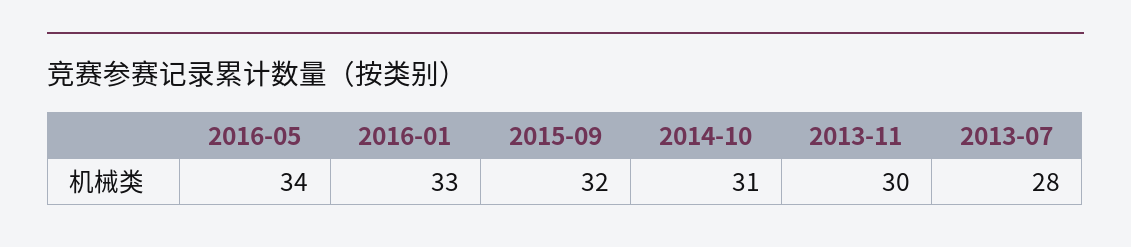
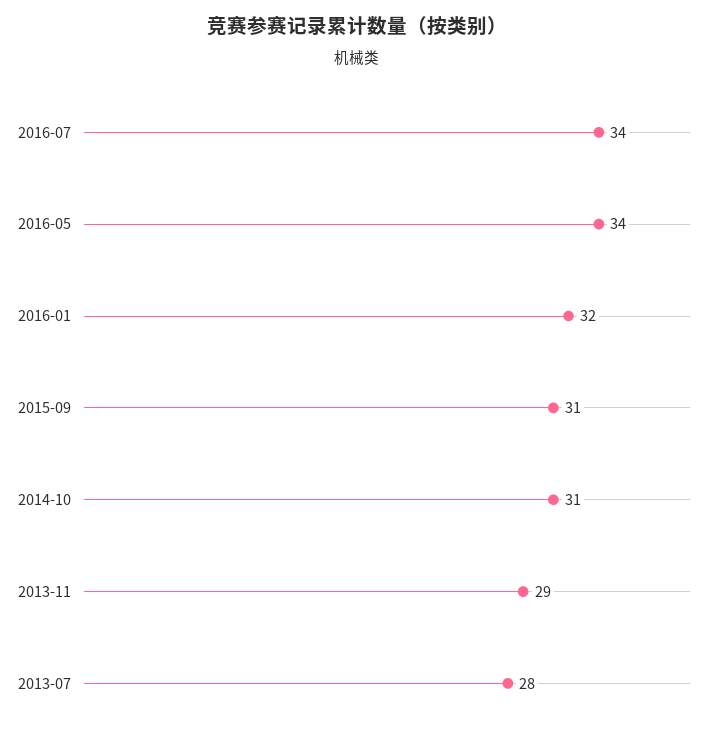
2016-01: 33 -> 32
2015-09: 32 -> 31
2013-11: 30 -> 29
2016-07: none -> 34

